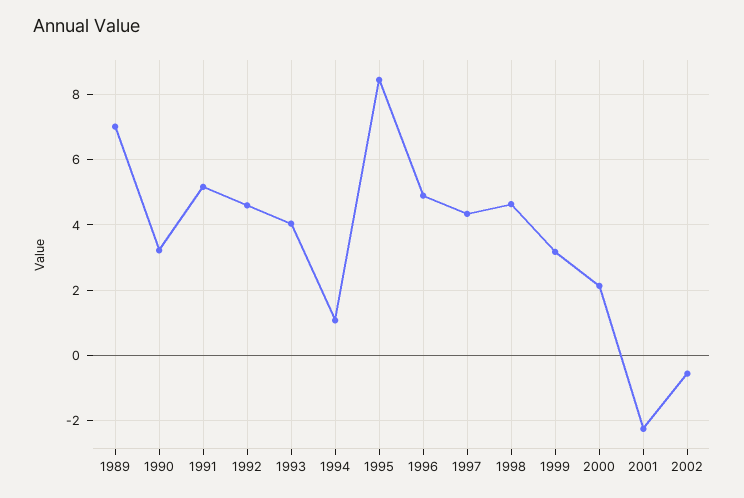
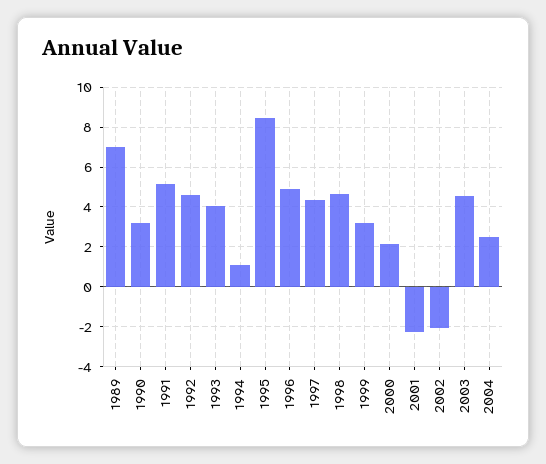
2002: -0.6 -> -2
2003: none -> 4.5
2004: none -> 2.5

